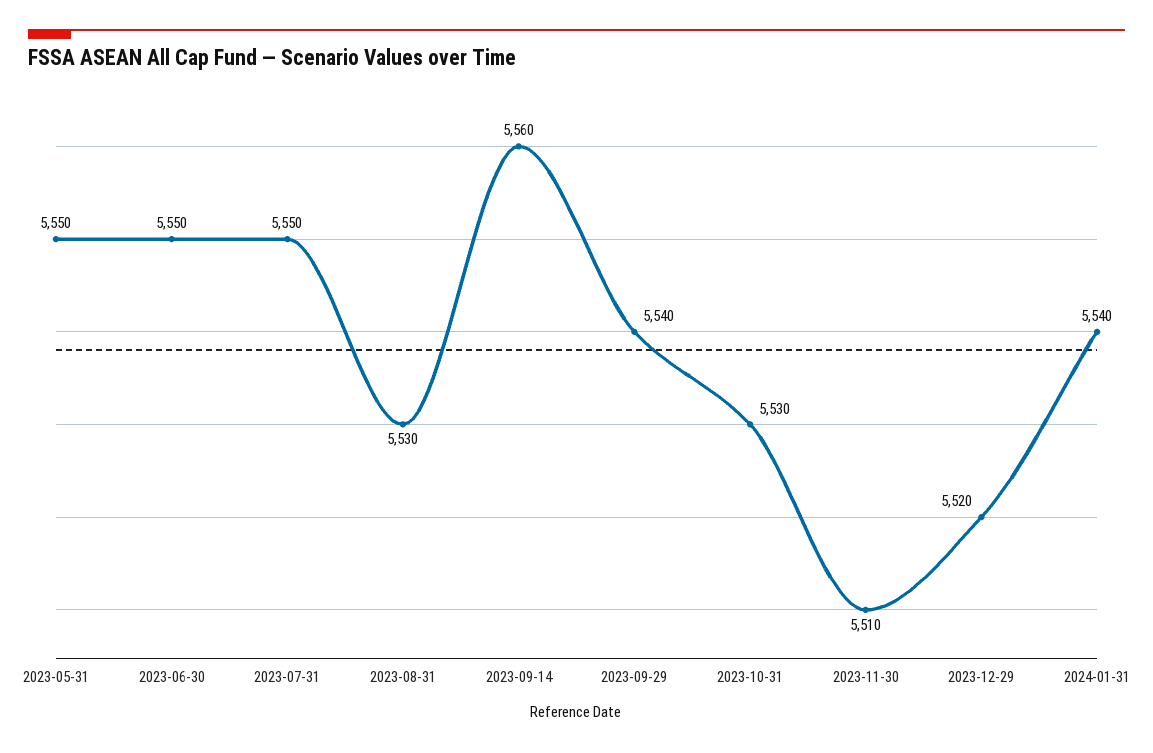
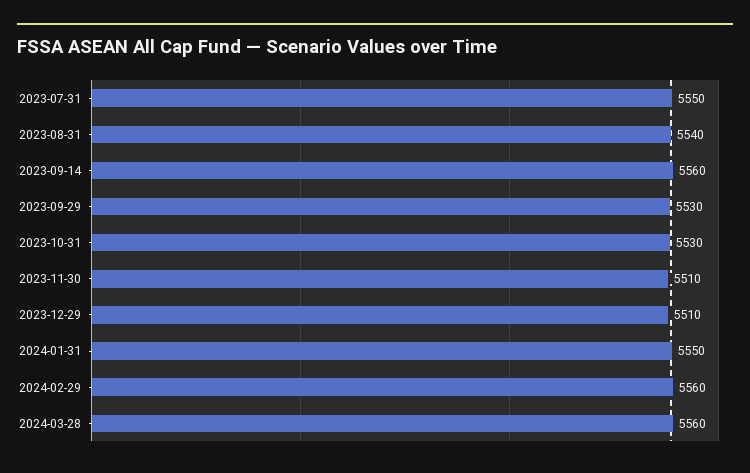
2023-05-31: 5550 -> none
2023-06-30: 5550 -> none
2023-08-31: 5530 -> 5540
2023-09-29: 5540 -> 5530
2023-12-29: 5520 -> 5510
2024-01-31: 5540 -> 5550
2024-02-29: none -> 5560
2024-03-28: none -> 5560

